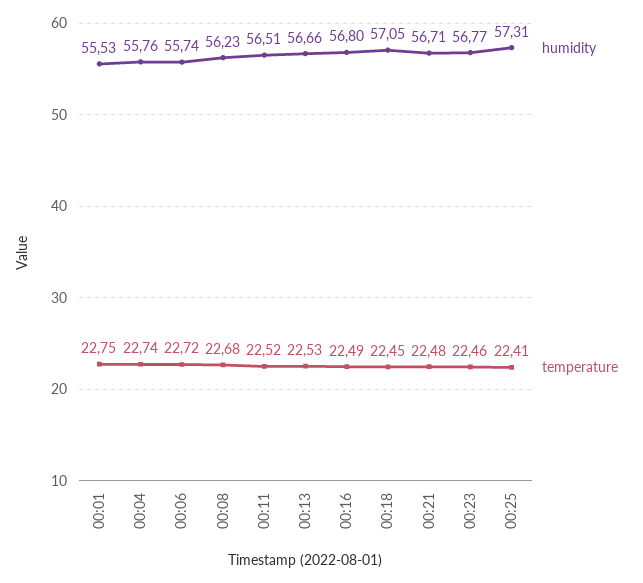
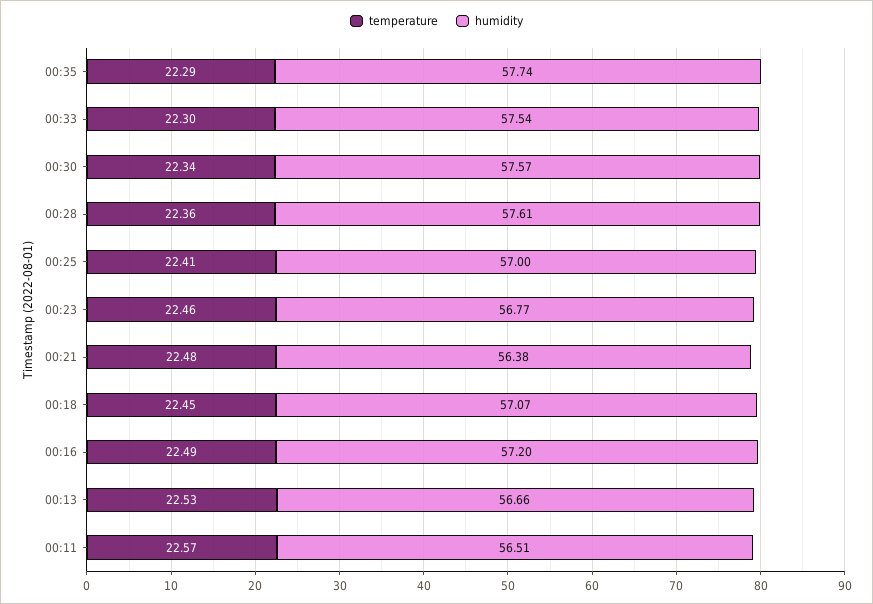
humidity, 00:01: 55.53 -> none
temperature, 00:01: 22.75 -> none
humidity, 00:04: 55.76 -> none
temperature, 00:04: 22.74 -> none
humidity, 00:06: 55.74 -> none
temperature, 00:06: 22.72 -> none
humidity, 00:08: 56.23 -> none
temperature, 00:08: 22.68 -> none
temperature, 00:11: 22.52 -> 22.57
humidity, 00:16: 56.8 -> 57.2
humidity, 00:18: 57.05 -> 57.07
humidity, 00:21: 56.71 -> 56.38
humidity, 00:25: 57.31 -> 57
temperature, 00:35: none -> 22.29
humidity, 00:35: none -> 57.74
temperature, 00:33: none -> 22.3
humidity, 00:33: none -> 57.54
temperature, 00:30: none -> 22.34
humidity, 00:30: none -> 57.57
temperature, 00:28: none -> 22.36
humidity, 00:28: none -> 57.61

